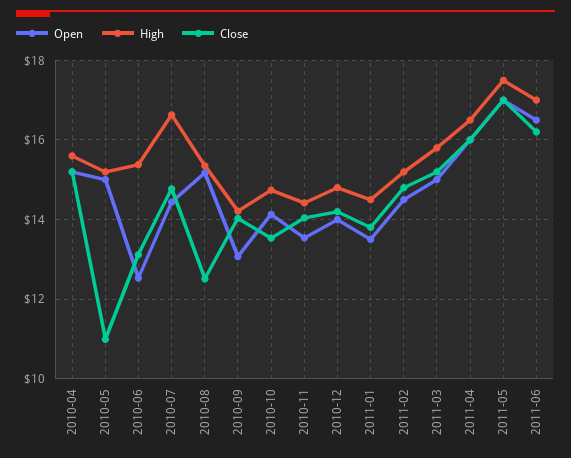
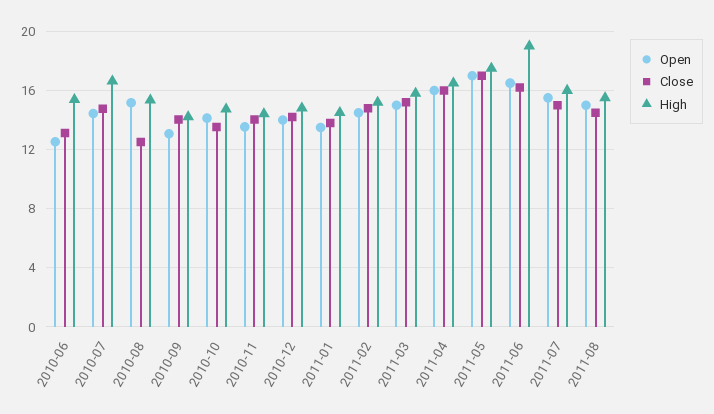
Open, 2010-04: 15.2 -> none
High, 2010-04: 15.6 -> none
Close, 2010-04: 15.2 -> none
Open, 2010-05: 15 -> none
High, 2010-05: 15.2 -> none
Close, 2010-05: 11 -> none
High, 2011-06: 17 -> 19
Open, 2011-07: none -> 15.5
Close, 2011-07: none -> 15
High, 2011-07: none -> 16
Open, 2011-08: none -> 15
Close, 2011-08: none -> 14.5
High, 2011-08: none -> 15.5

